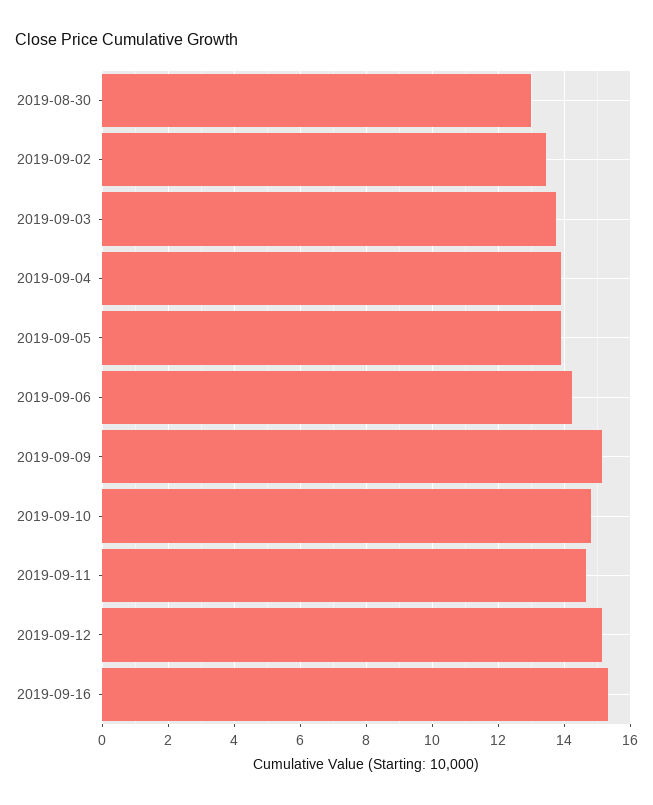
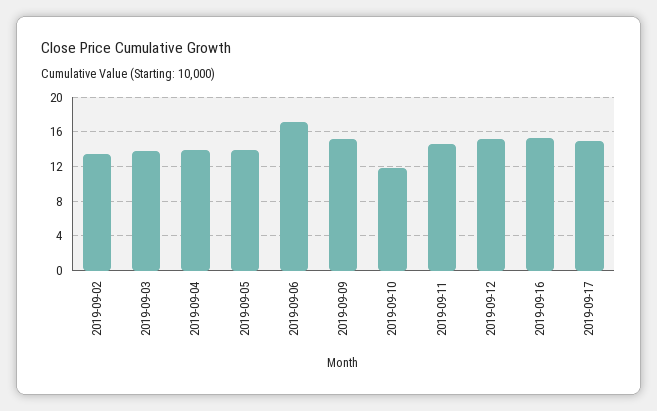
2019-08-30: 13 -> none
2019-09-06: 14.2 -> 17
2019-09-10: 14.8 -> 12
2019-09-17: none -> 15

